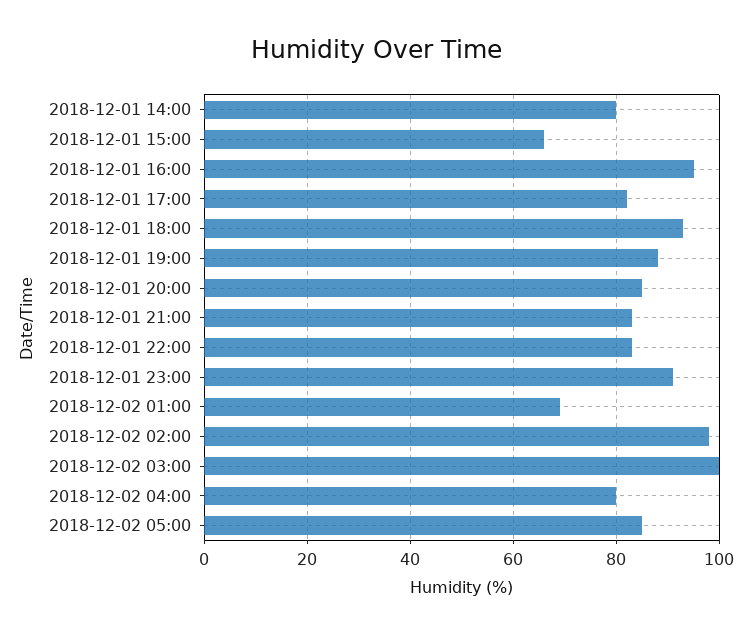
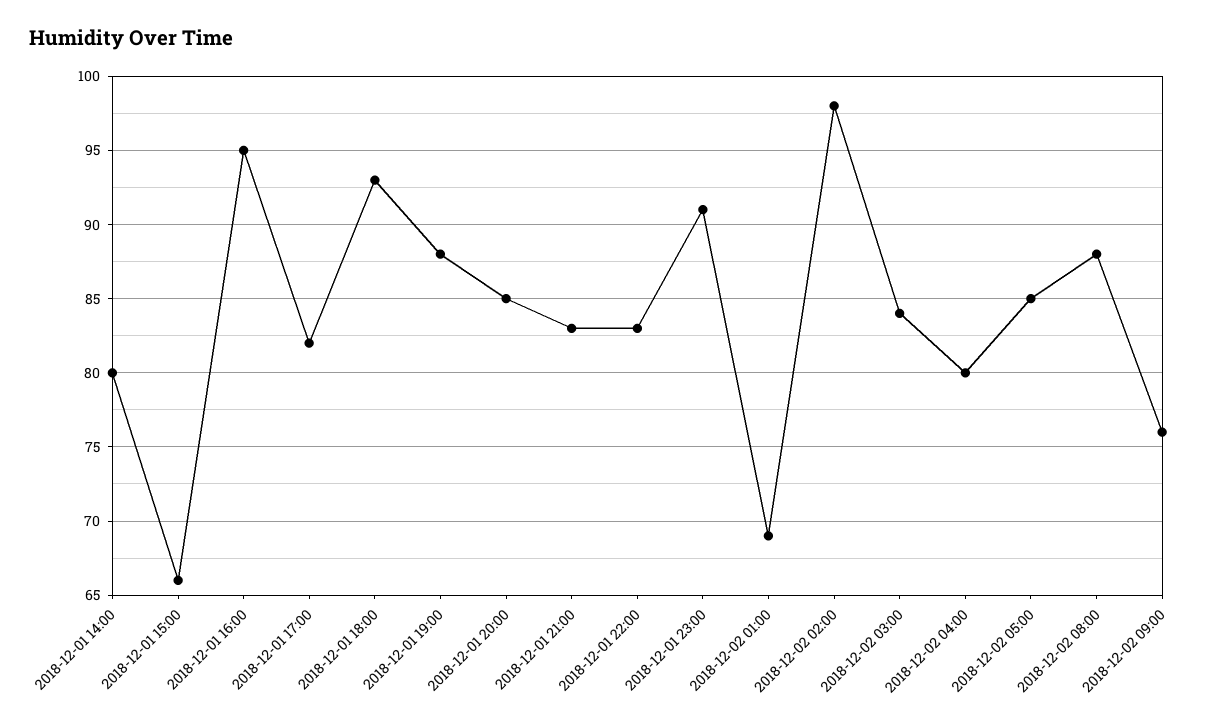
2018-12-02 03:00: 100 -> 84
2018-12-02 08:00: none -> 88
2018-12-02 09:00: none -> 76

